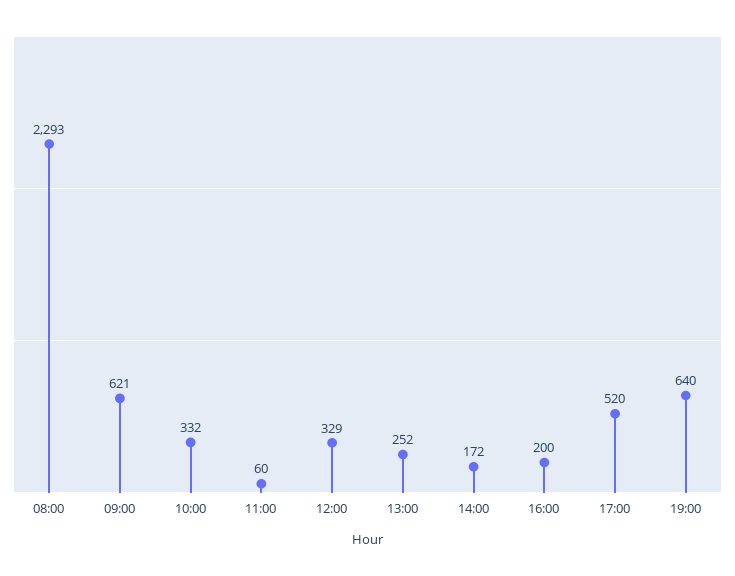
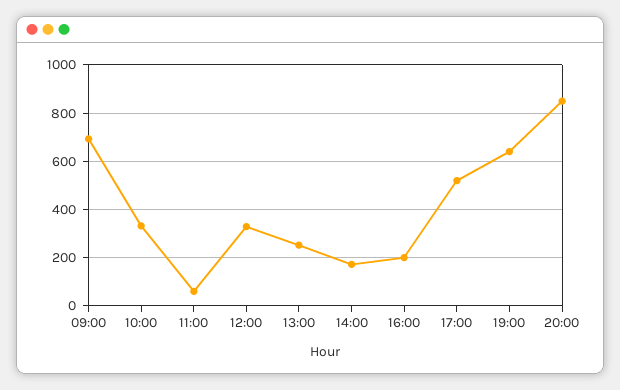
08:00: 2293 -> none
09:00: 621 -> 700
20:00: none -> 850

